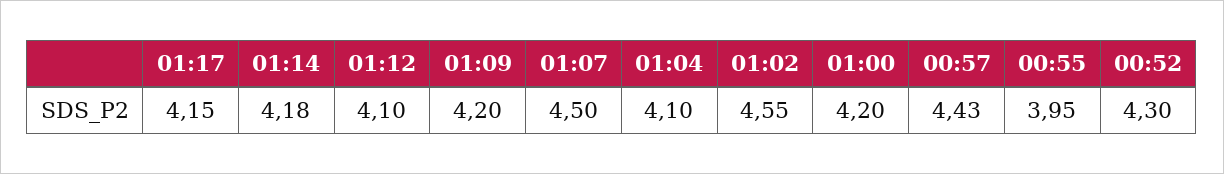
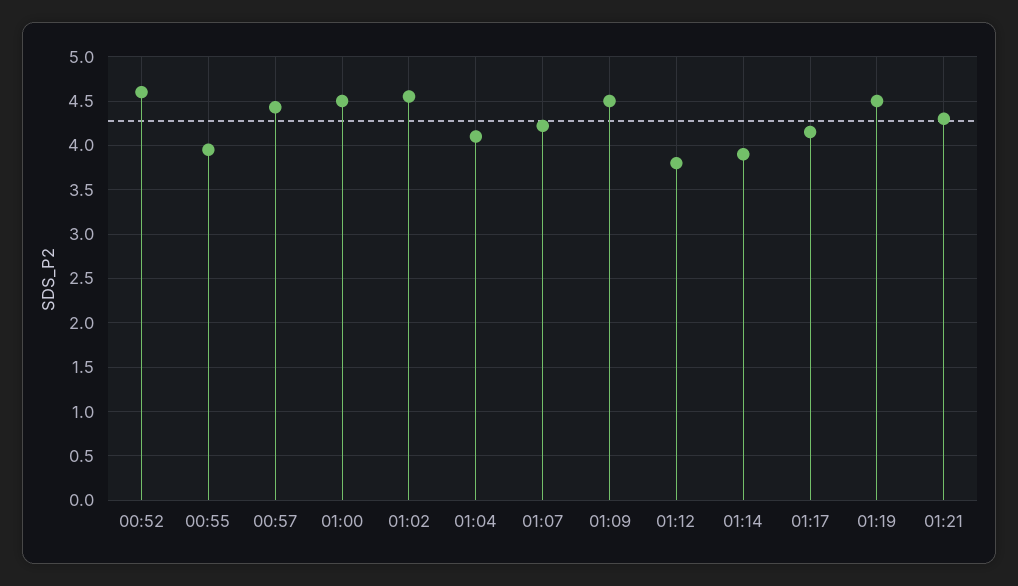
01:14: 4.18 -> 3.9
01:12: 4.1 -> 3.8
01:09: 4.2 -> 4.5
01:07: 4.5 -> 4.2
01:00: 4.2 -> 4.5
00:52: 4.3 -> 4.6
01:19: none -> 4.5
01:21: none -> 4.3

